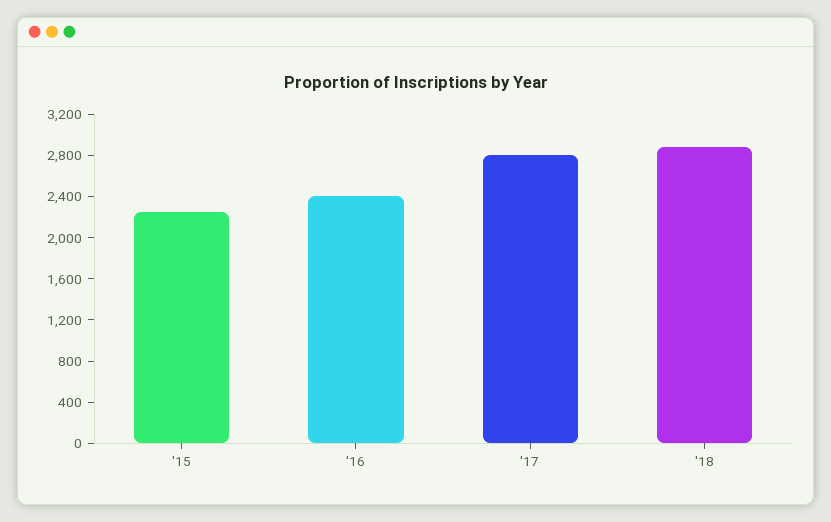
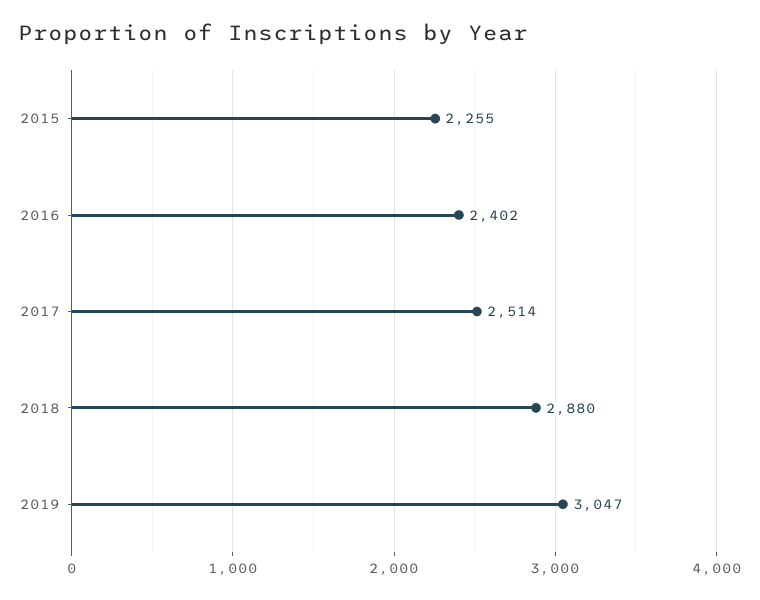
'17: 2800 -> 2514
2019: none -> 3047

